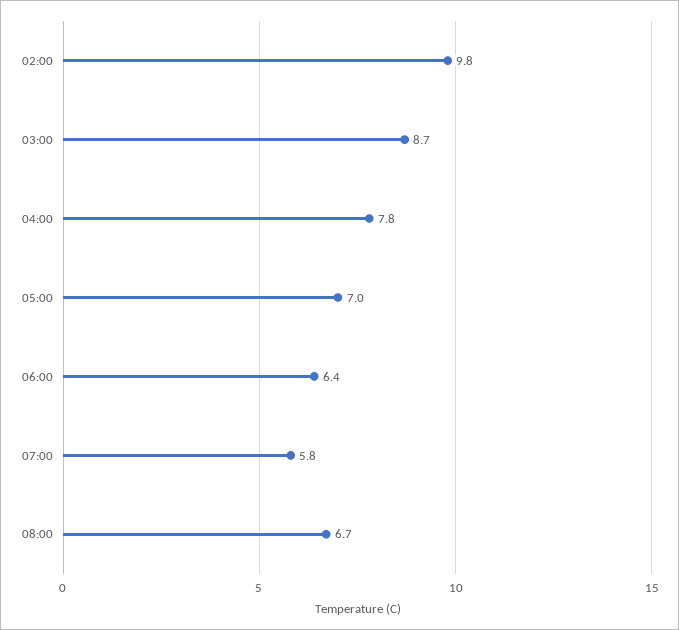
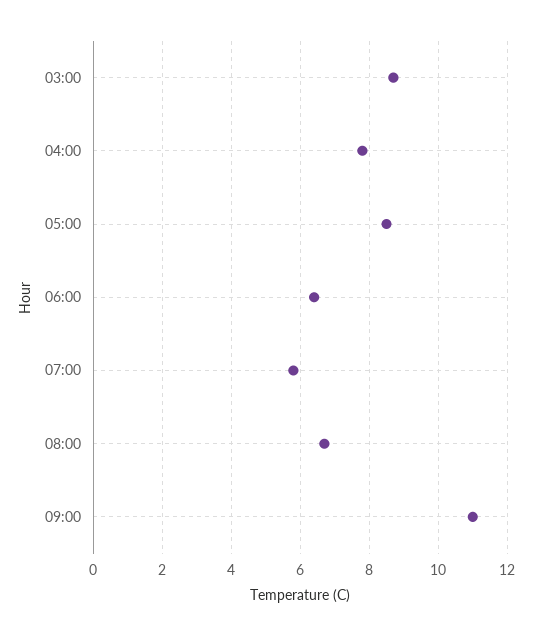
02:00: 9.8 -> none
05:00: 7 -> 8.5
09:00: none -> 11

